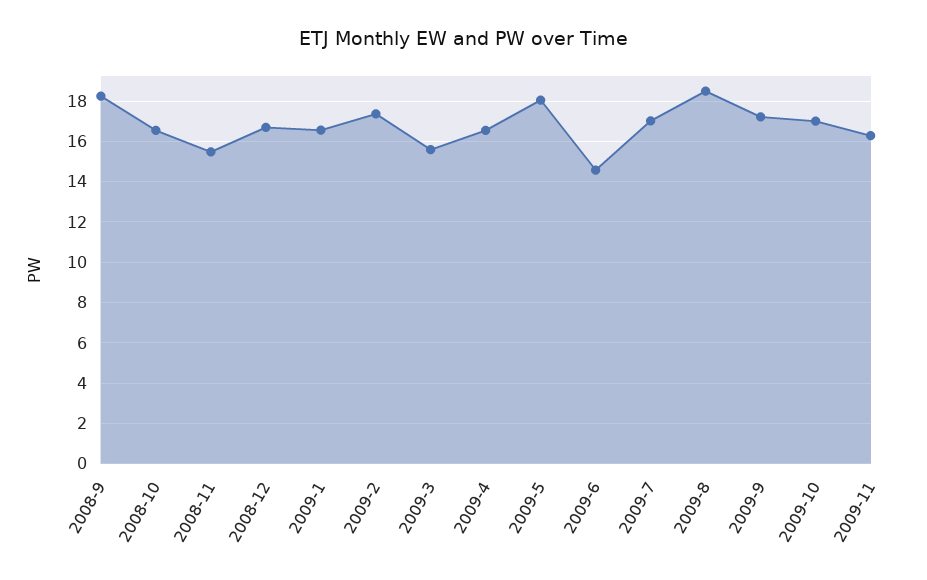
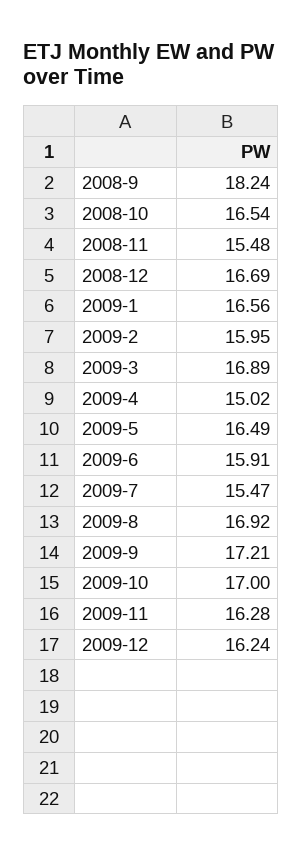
2009-2: 17.5 -> 15.95
2009-3: 15.5 -> 16.89
2009-4: 16.5 -> 15.02
2009-5: 18 -> 16.49
2009-6: 14.5 -> 15.91
2009-7: 17 -> 15.47
2009-8: 18.5 -> 16.92
2009-12: none -> 16.24

